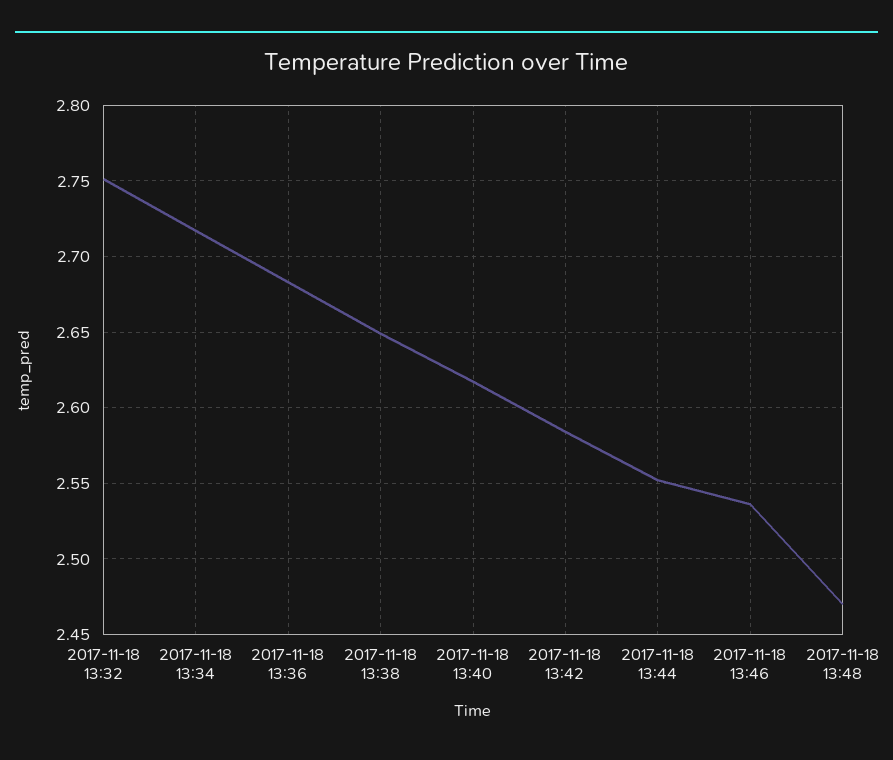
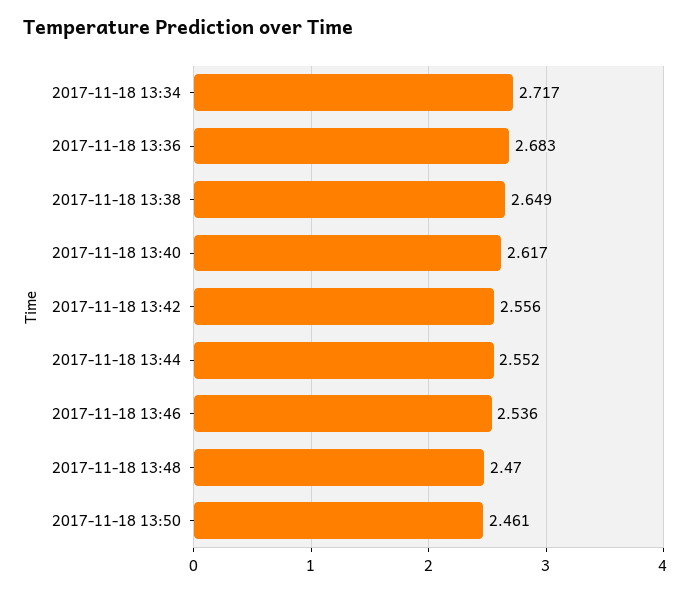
2017-11-18 13:32: 2.75 -> none
2017-11-18 13:42: 2.585 -> 2.556
2017-11-18 13:50: none -> 2.461

